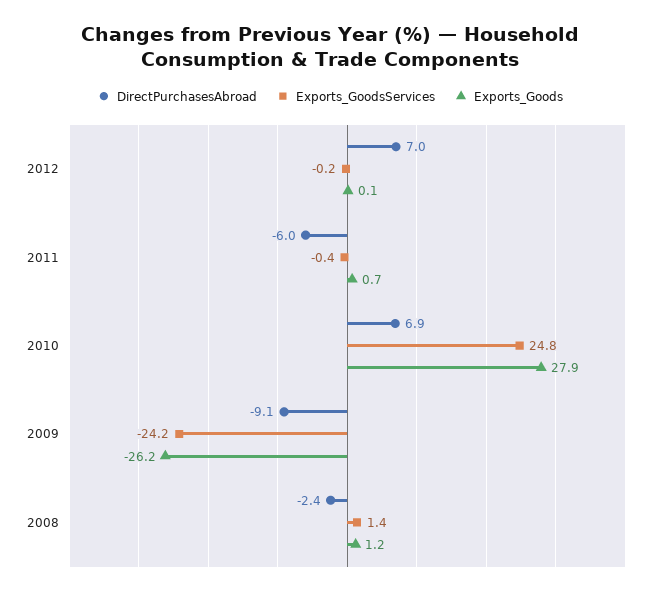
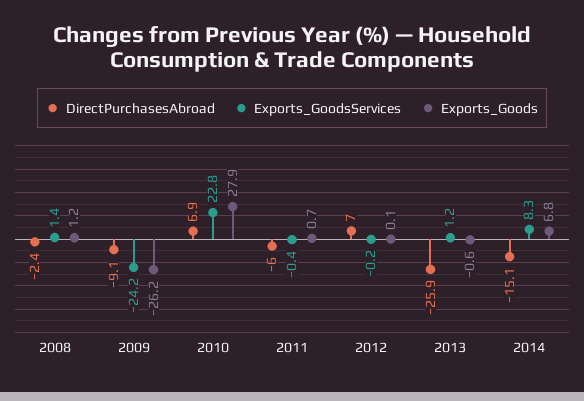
Exports_GoodsServices, 2010: 24.8 -> 22.8
DirectPurchasesAbroad, 2013: none -> -25.9
Exports_GoodsServices, 2013: none -> 1.2
Exports_Goods, 2013: none -> -0.6
DirectPurchasesAbroad, 2014: none -> -15.1
Exports_GoodsServices, 2014: none -> 8.3
Exports_Goods, 2014: none -> 6.8

